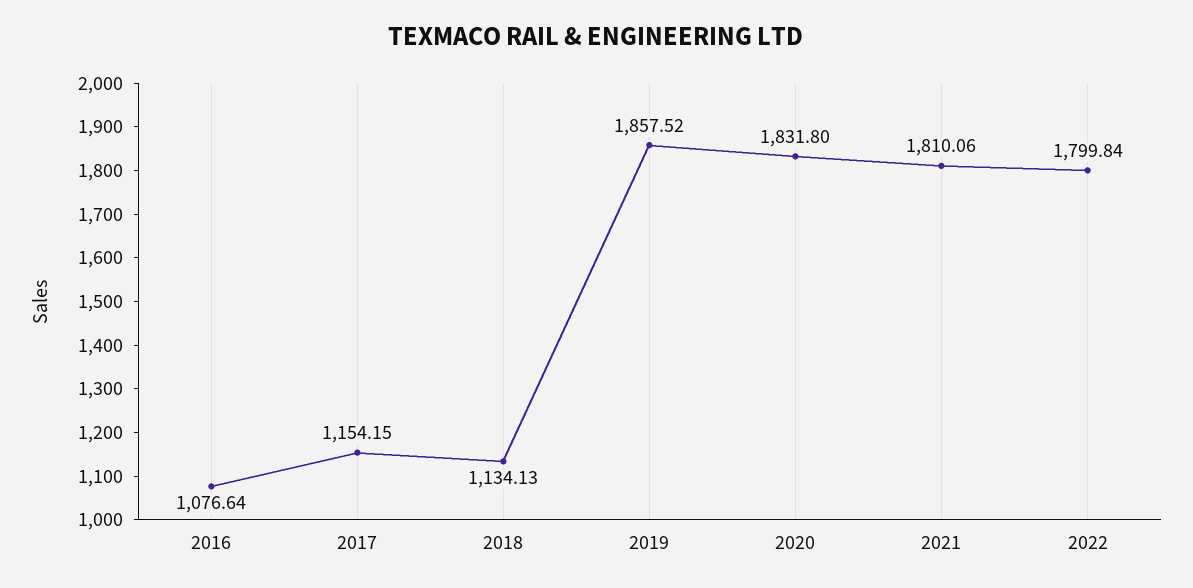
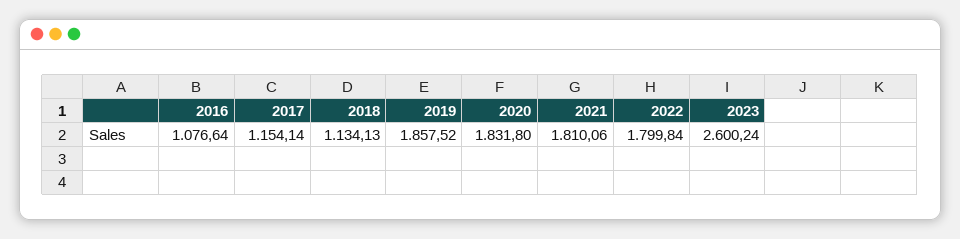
2017: 1154.15 -> 1154.14
2023: none -> 2600.24

